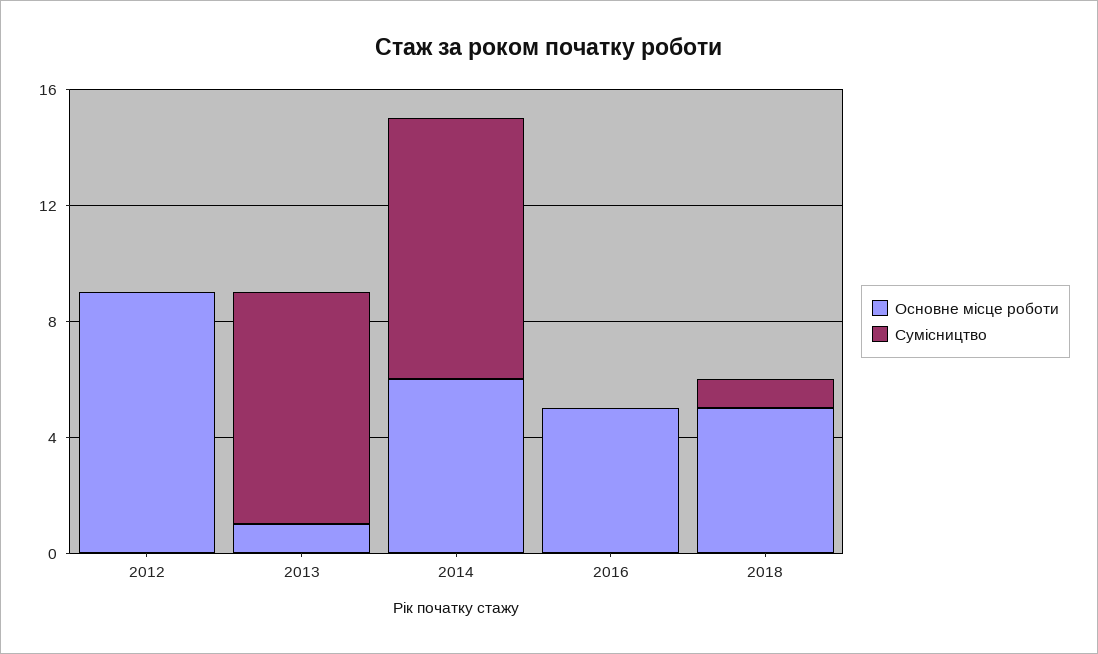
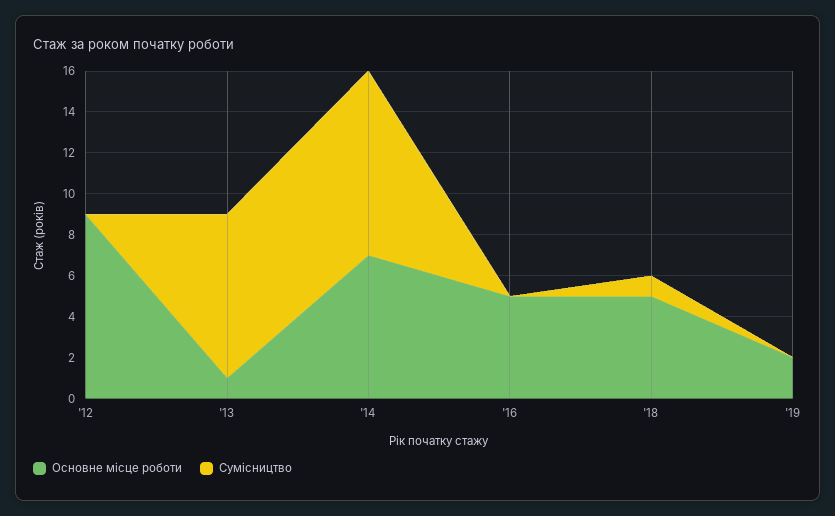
Основне місце роботи, 2014: 6 -> 7
Основне місце роботи, '19: none -> 2
Сумісництво, '19: none -> 0

